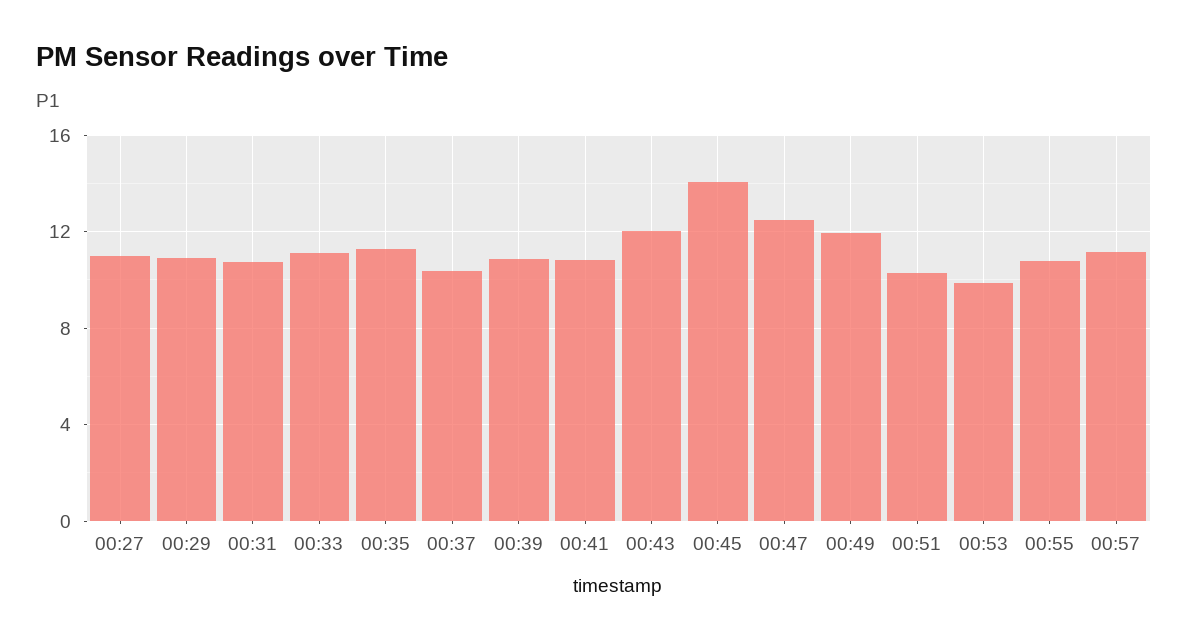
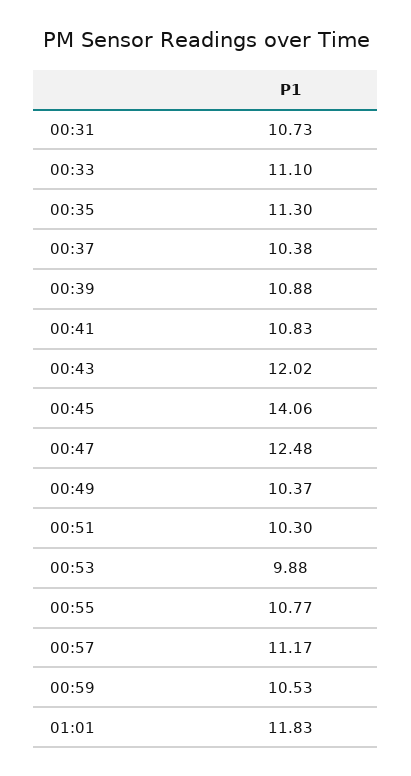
00:27: 11 -> none
00:29: 11 -> none
00:49: 12 -> 10.37
00:59: none -> 10.53
01:01: none -> 11.83

